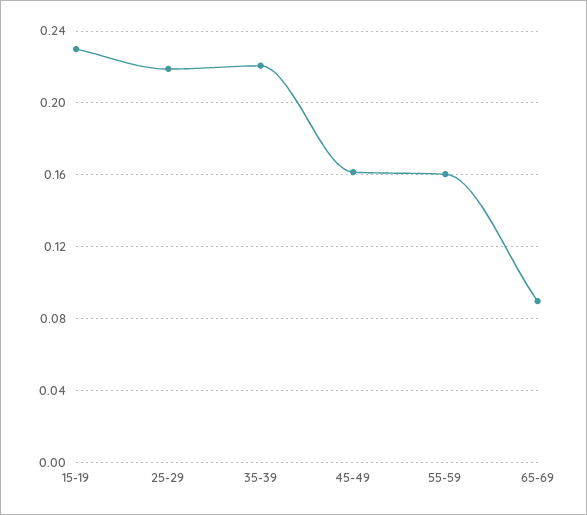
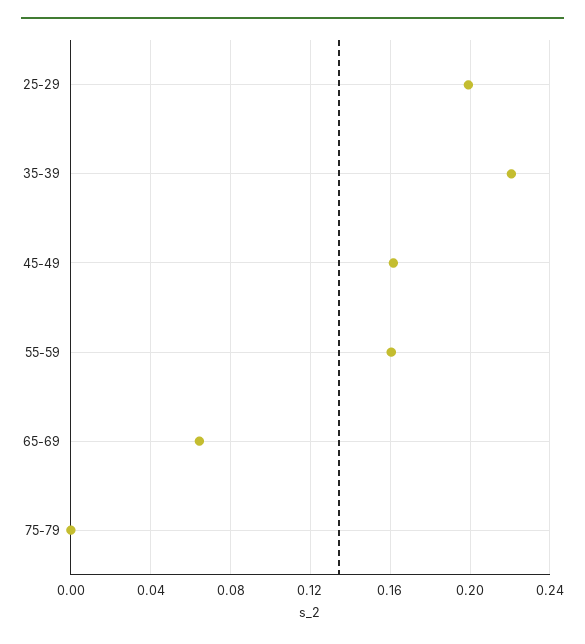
15-19: 0.23 -> none
25-29: 0.22 -> 0.2
65-69: 0.09 -> 0.065
75-79: none -> 0

